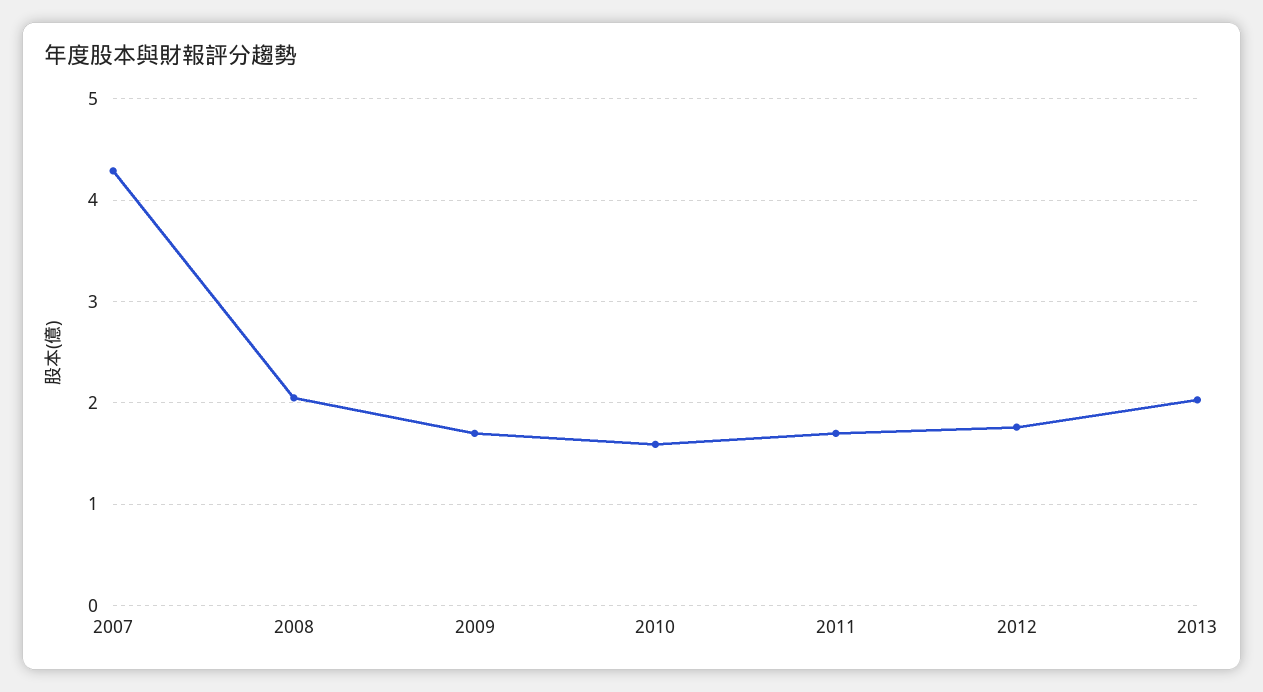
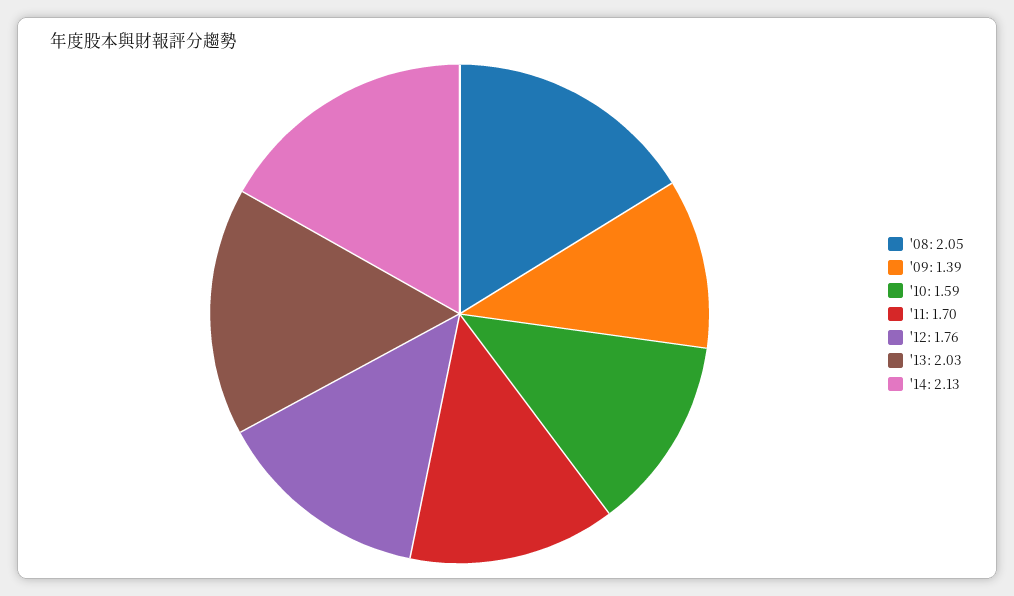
2007: 4.3 -> none
2009: 1.7 -> 1.39
'14: none -> 2.13

